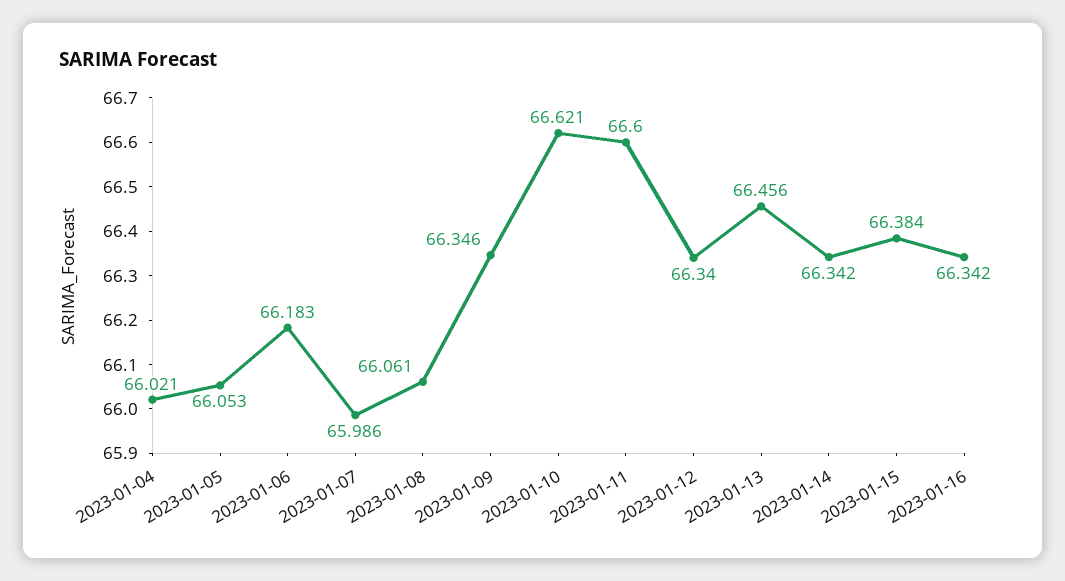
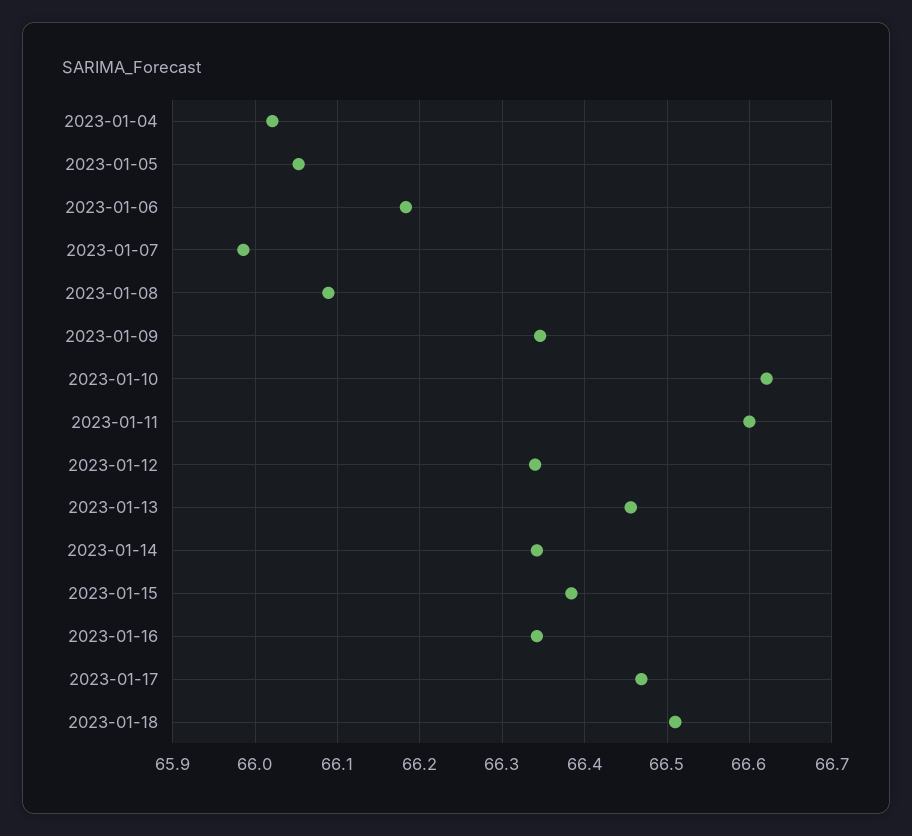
2023-01-08: 66.061 -> 66.09
2023-01-17: none -> 66.47
2023-01-18: none -> 66.51

